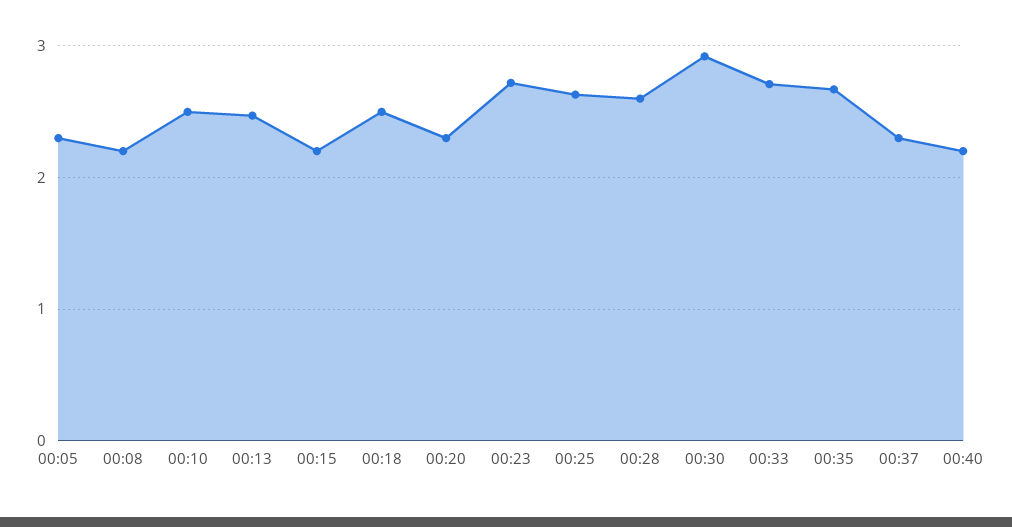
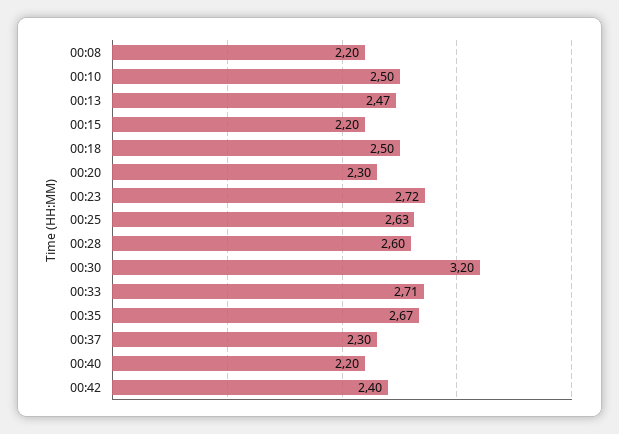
00:05: 2.3 -> none
00:30: 2.9 -> 3.2
00:42: none -> 2.4

